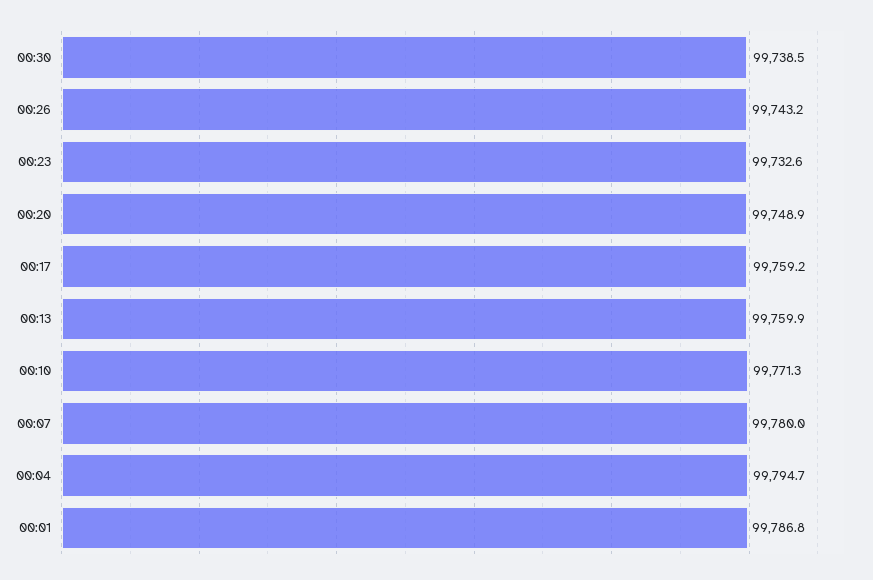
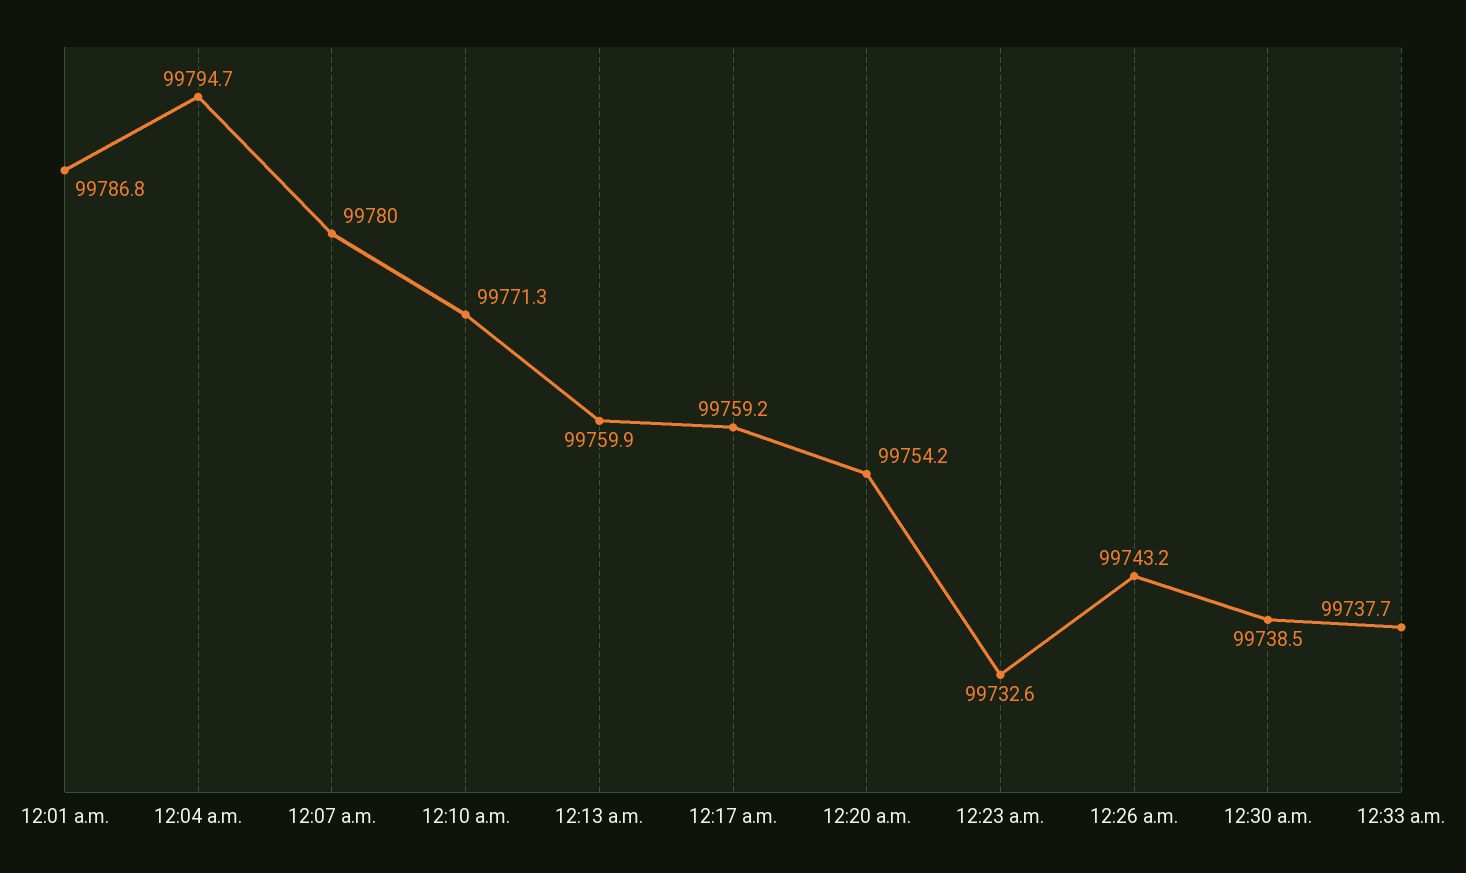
00:20: 99748.9 -> 99754.2
12:33 a.m.: none -> 99737.7

